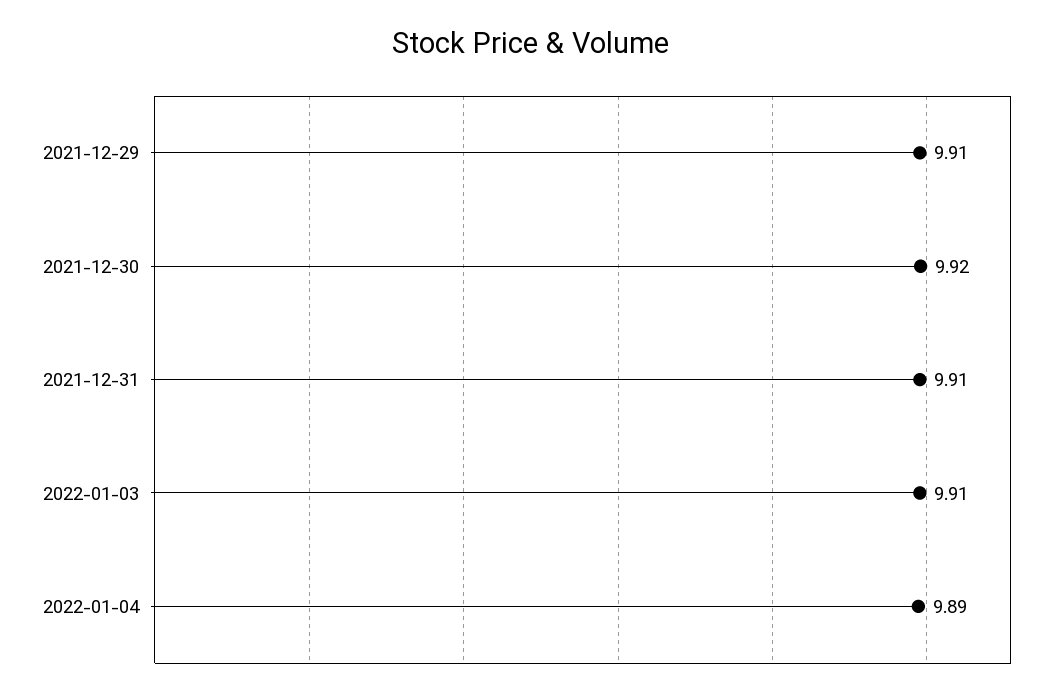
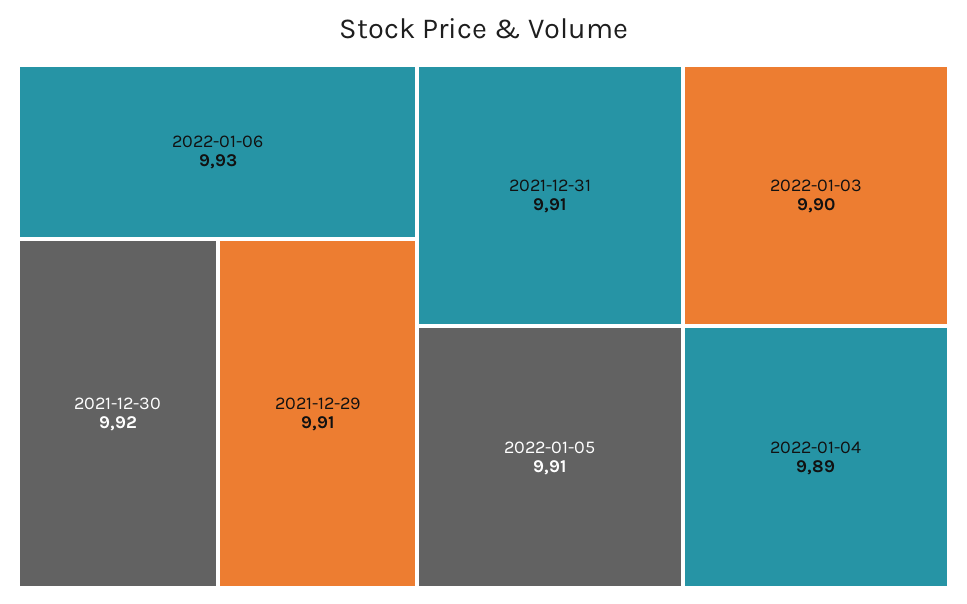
2022-01-03: 9.91 -> 9.9
2022-01-06: none -> 9.93
2022-01-05: none -> 9.91

